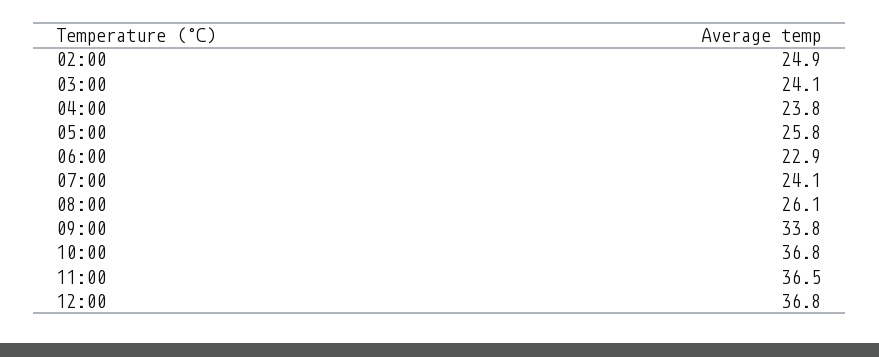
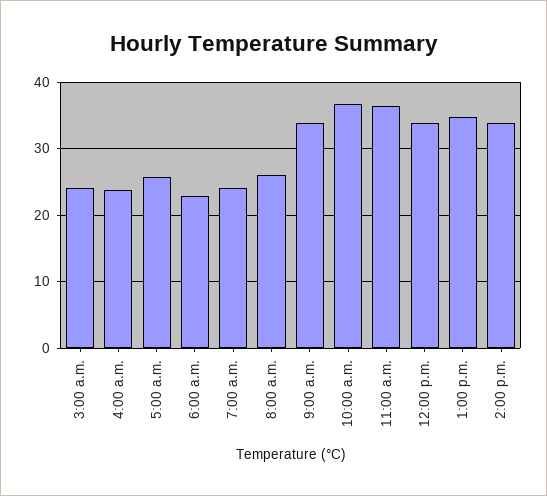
02:00: 24.9 -> none
12:00: 36.8 -> 34
1:00 p.m.: none -> 35
2:00 p.m.: none -> 34

